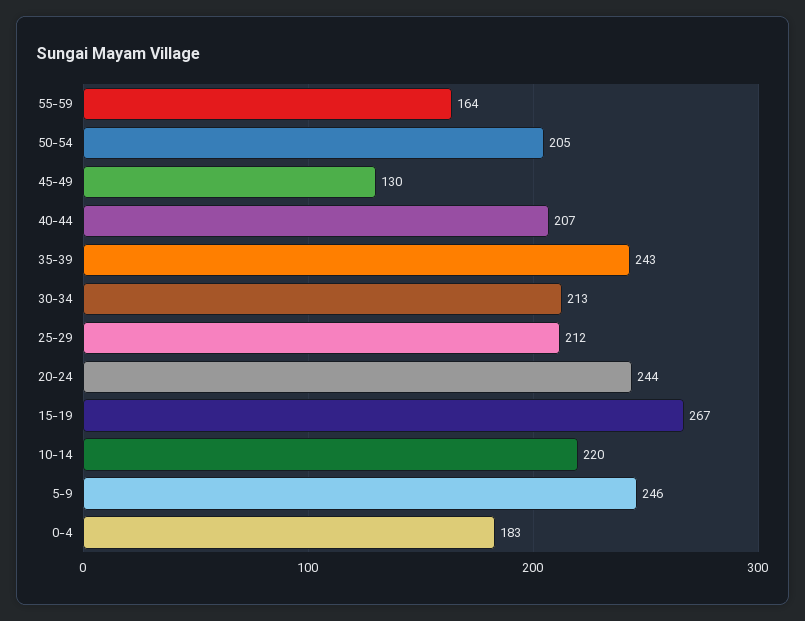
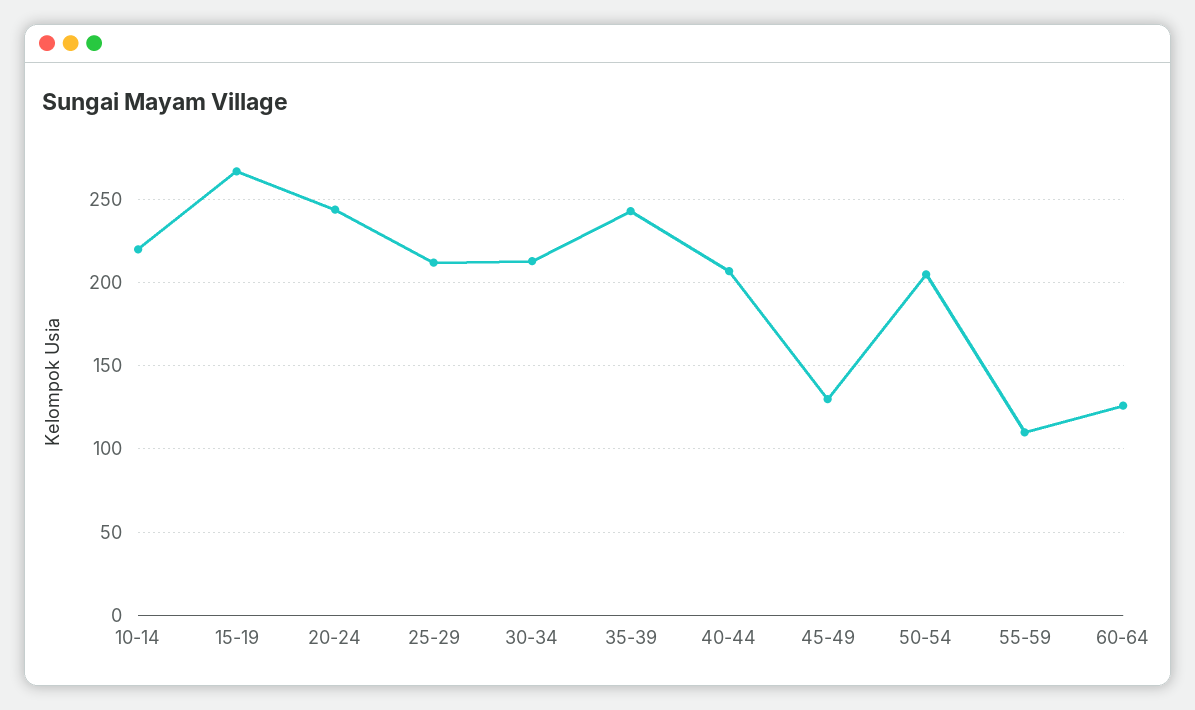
55-59: 164 -> 110
5-9: 246 -> none
0-4: 183 -> none
60-64: none -> 125

